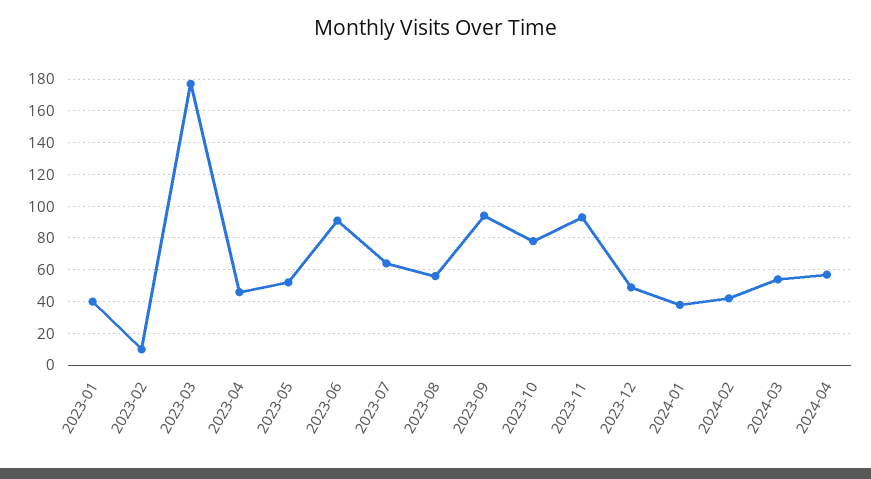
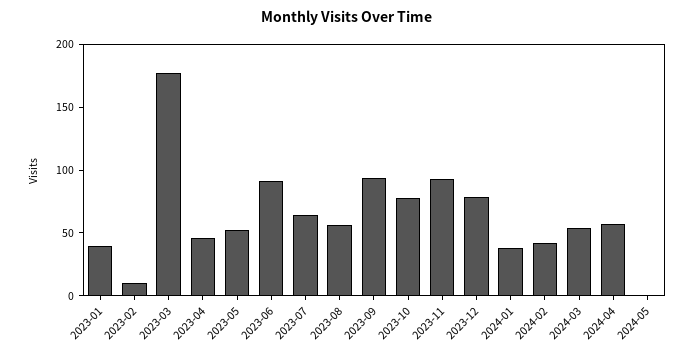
2023-12: 50 -> 80
2024-05: none -> 0

